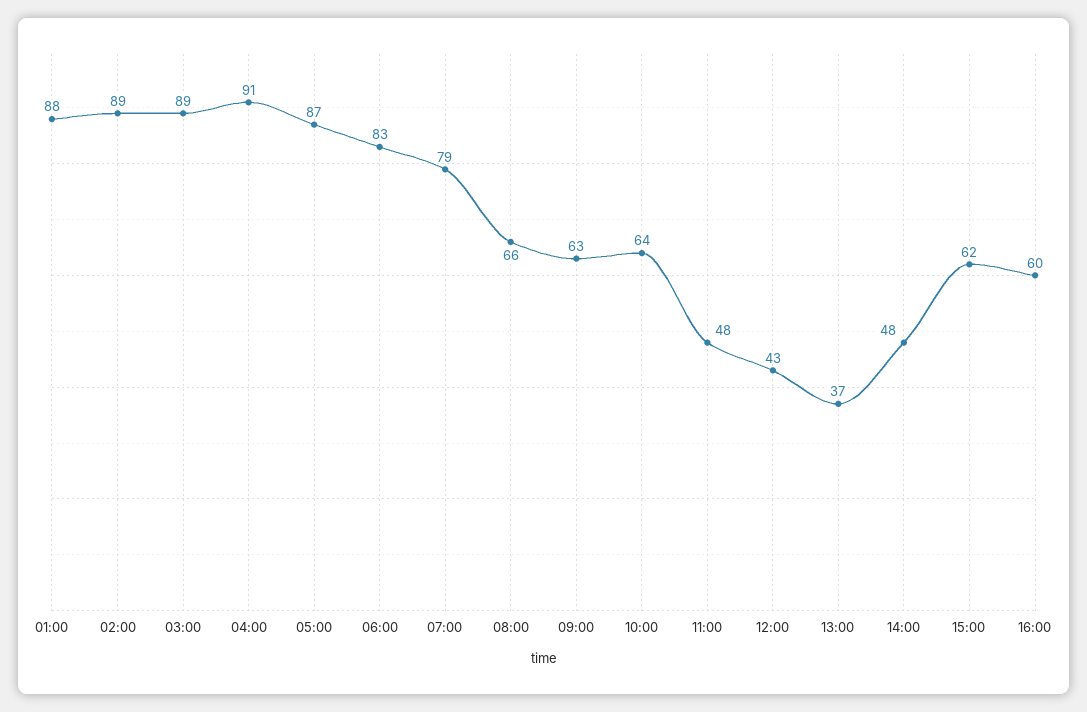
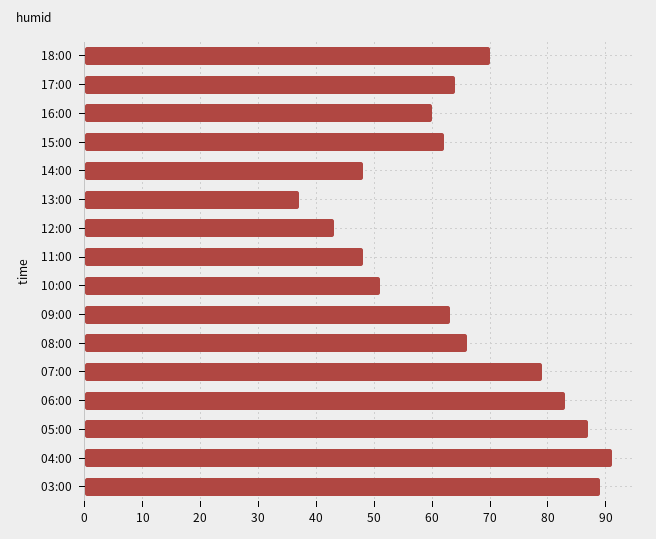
01:00: 88 -> none
02:00: 89 -> none
10:00: 64 -> 50
18:00: none -> 70
17:00: none -> 65

